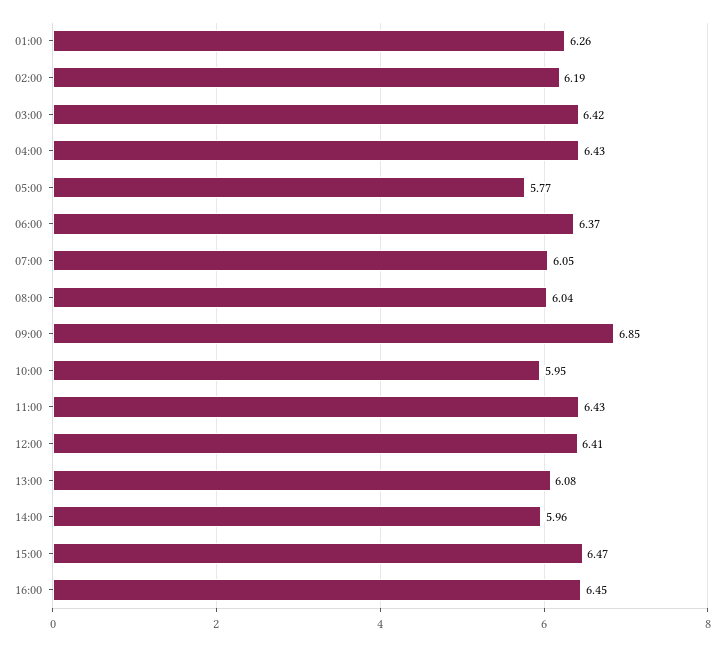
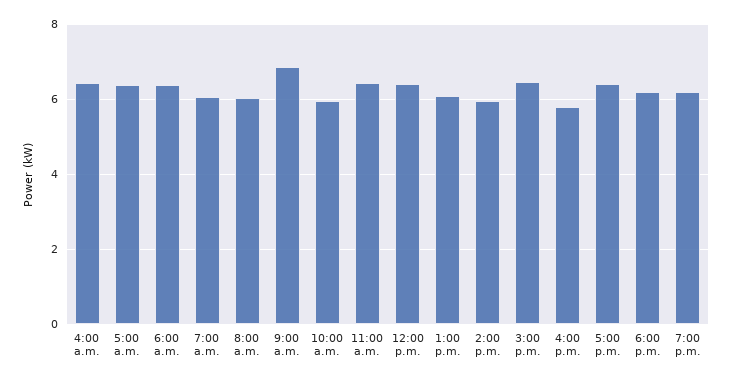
01:00: 6.26 -> none
02:00: 6.19 -> none
03:00: 6.42 -> none
05:00: 5.77 -> 6.4
16:00: 6.45 -> 5.8
5:00 p.m.: none -> 6.4
6:00 p.m.: none -> 6.2
7:00 p.m.: none -> 6.2

